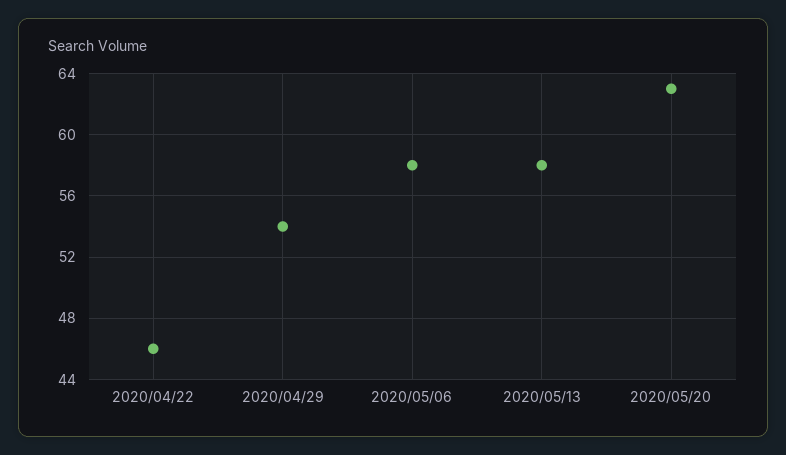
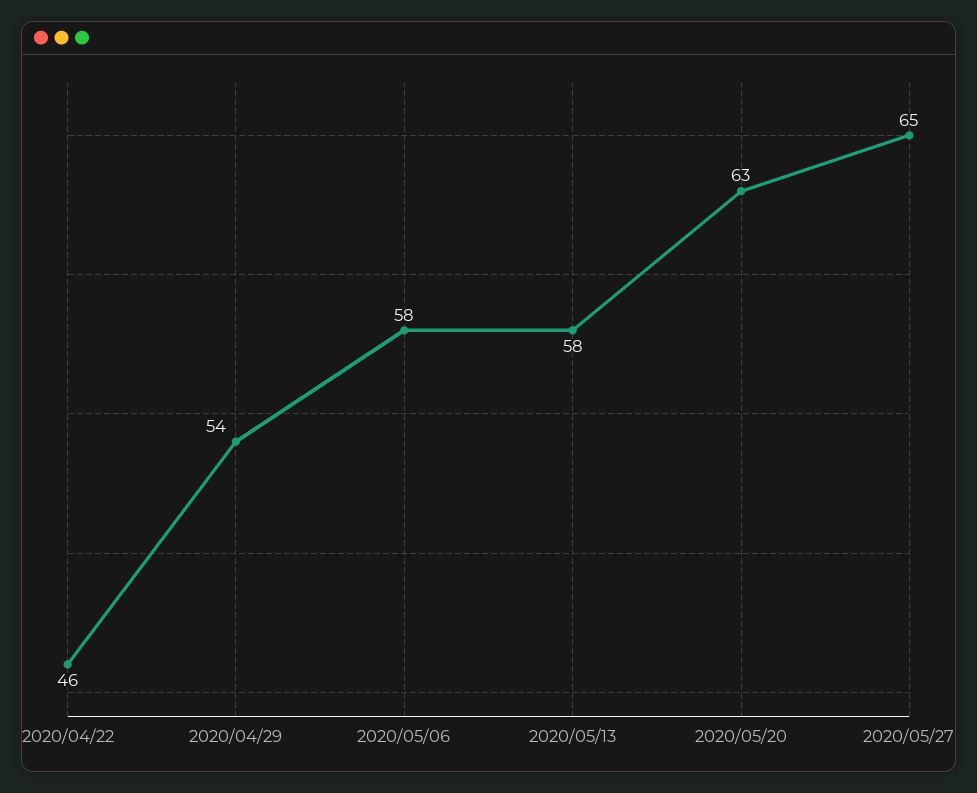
2020/05/27: none -> 65

